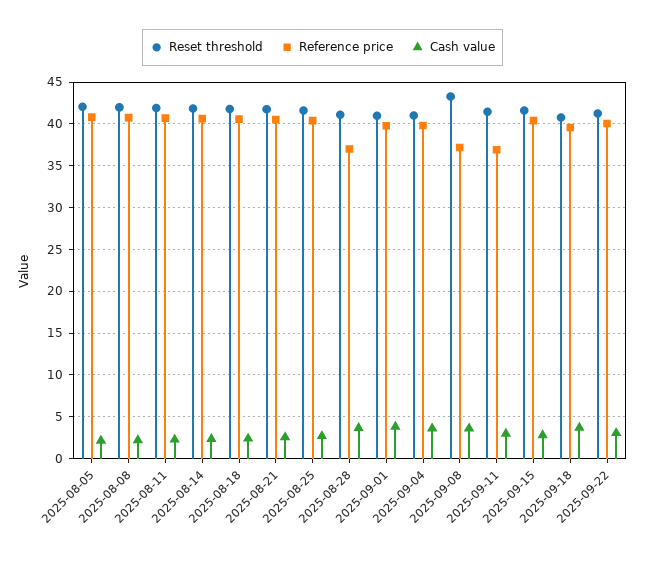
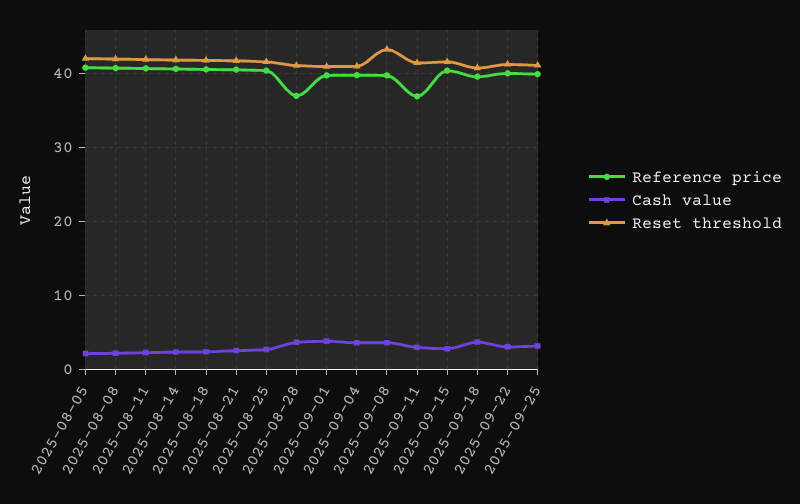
Reference price, 2025-09-08: 37 -> 40
Reference price, 2025-09-25: none -> 40
Cash value, 2025-09-25: none -> 3
Reset threshold, 2025-09-25: none -> 41

